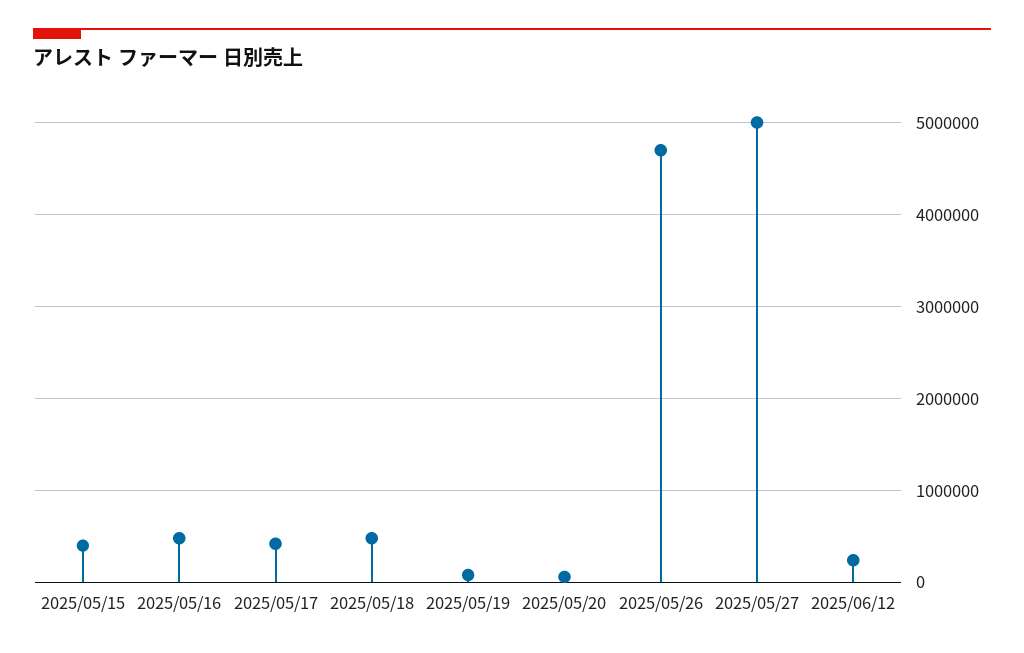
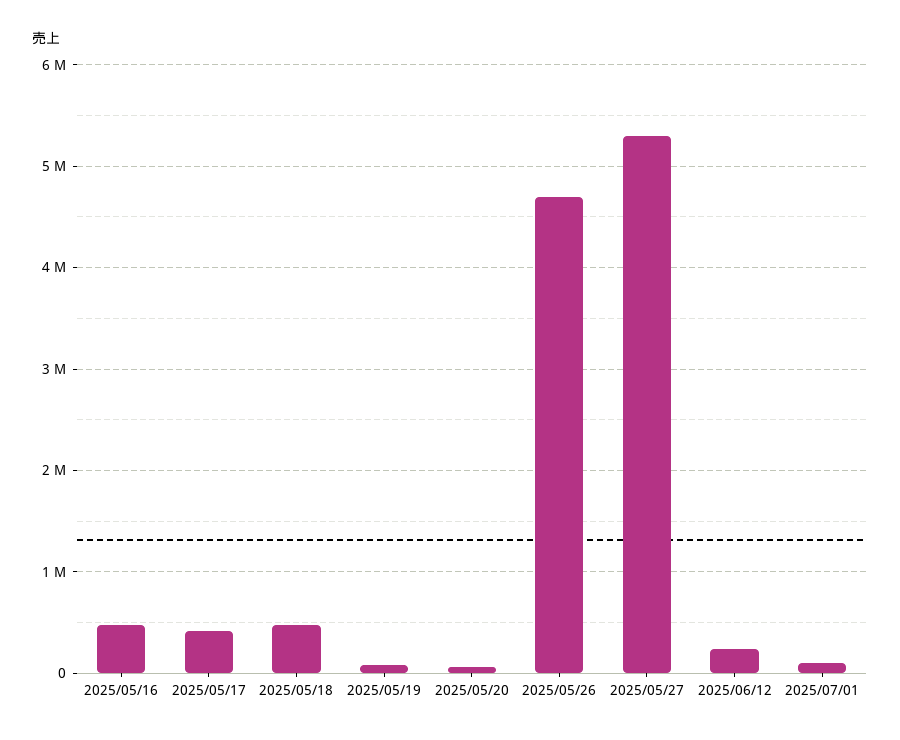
2025/05/15: 400000 -> none
2025/05/27: 5000000 -> 5300000
2025/07/01: none -> 100000

